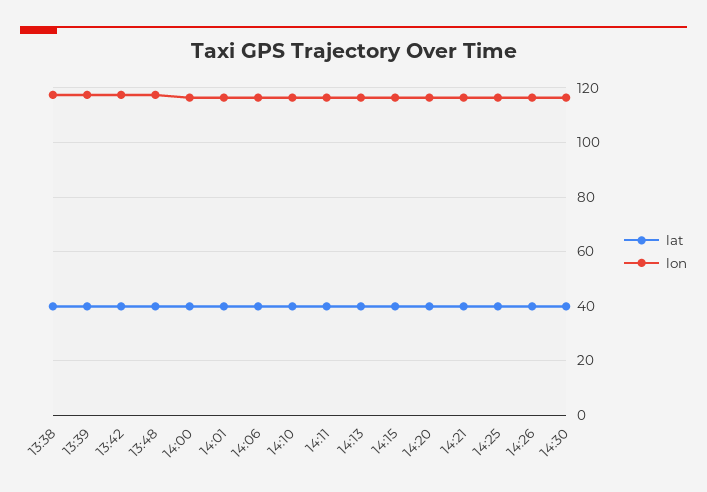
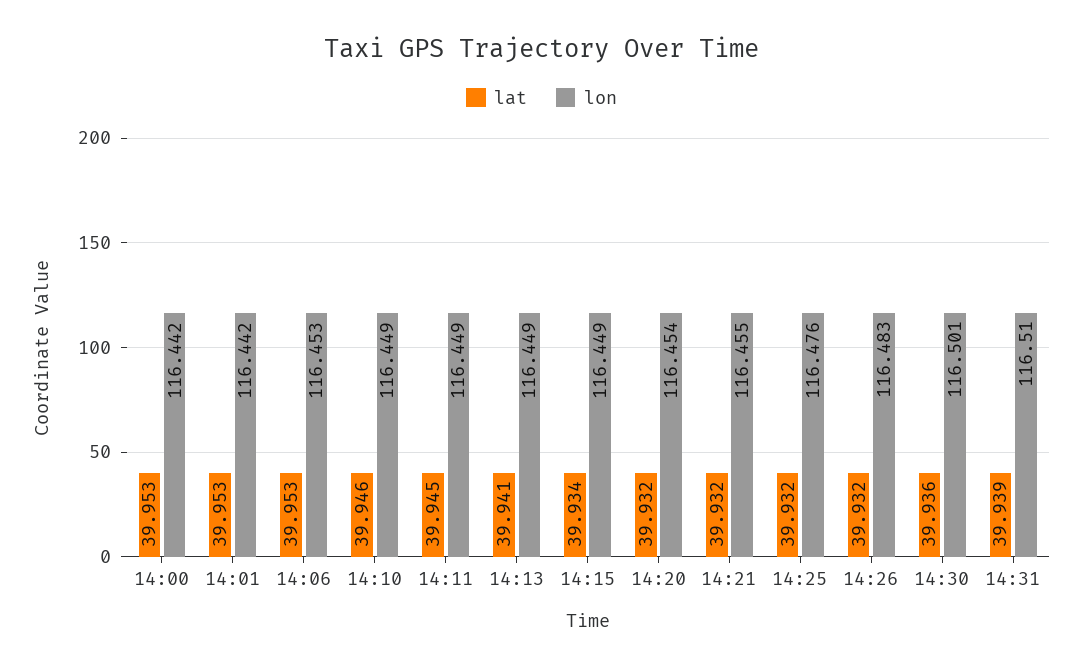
lat, 13:38: 40 -> none
lon, 13:38: 117.5 -> none
lat, 13:39: 40 -> none
lon, 13:39: 117.5 -> none
lat, 13:42: 40 -> none
lon, 13:42: 117.5 -> none
lat, 13:48: 40 -> none
lon, 13:48: 117.5 -> none
lat, 14:31: none -> 39.939
lon, 14:31: none -> 116.51

